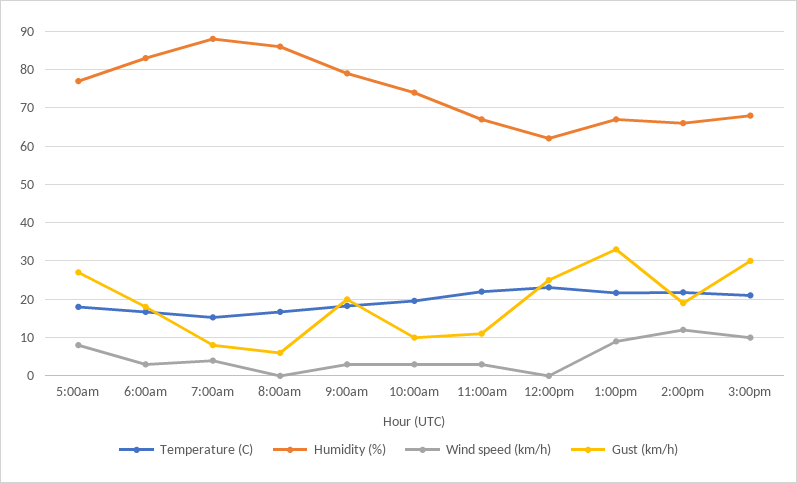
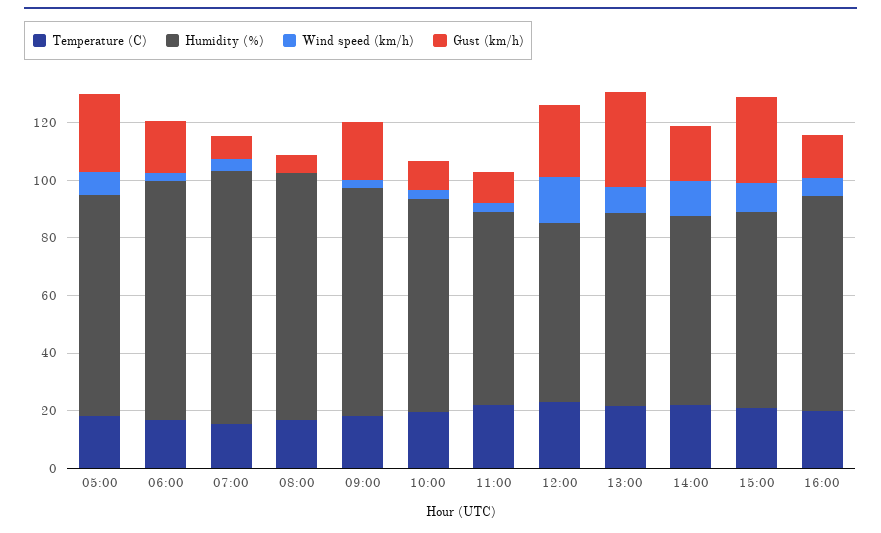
Wind speed (km/h), 12:00pm: 0 -> 15
Temperature (C), 16:00: none -> 20
Humidity (%), 16:00: none -> 75
Wind speed (km/h), 16:00: none -> 5
Gust (km/h), 16:00: none -> 15

